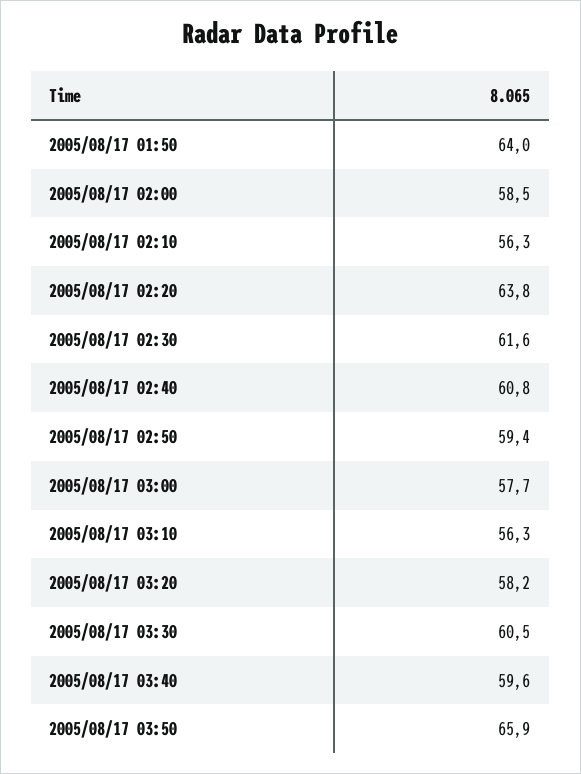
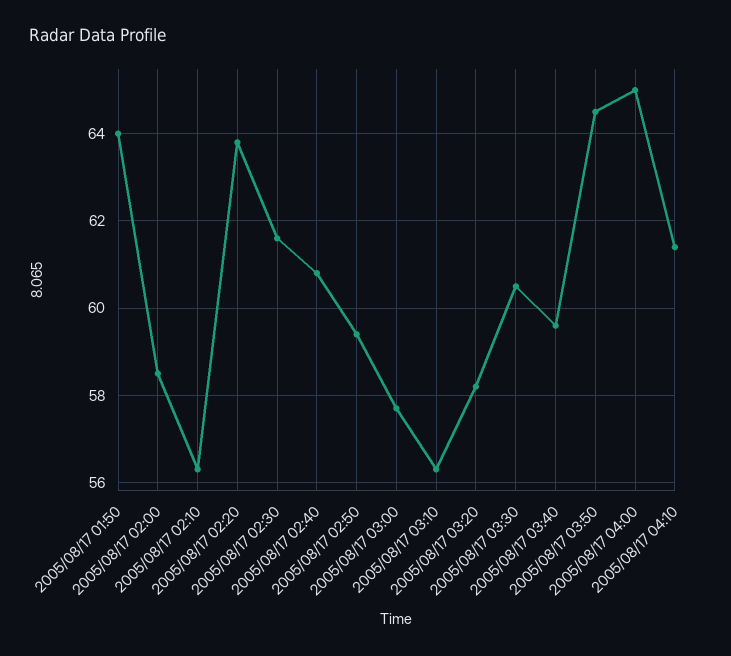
2005/08/17 03:50: 65.9 -> 64.5
2005/08/17 04:00: none -> 65
2005/08/17 04:10: none -> 61.5

